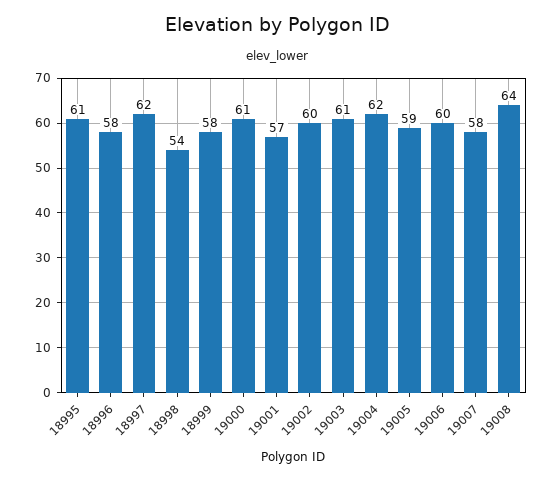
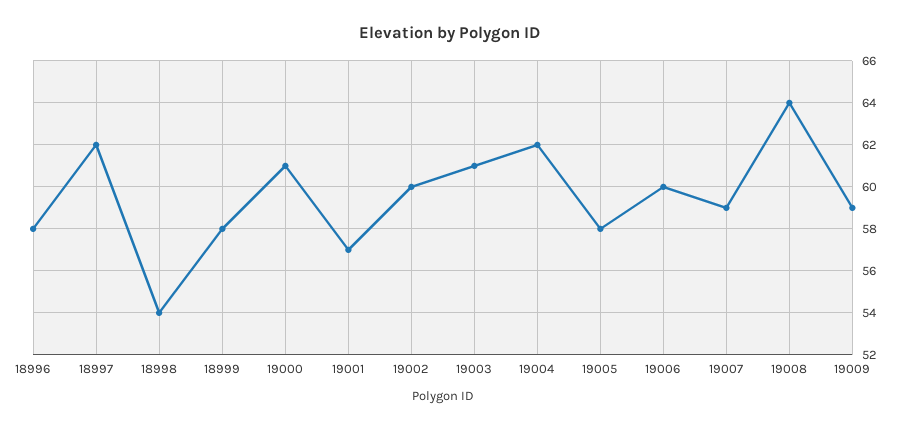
18995: 61 -> none
19005: 59 -> 58
19007: 58 -> 59
19009: none -> 59

